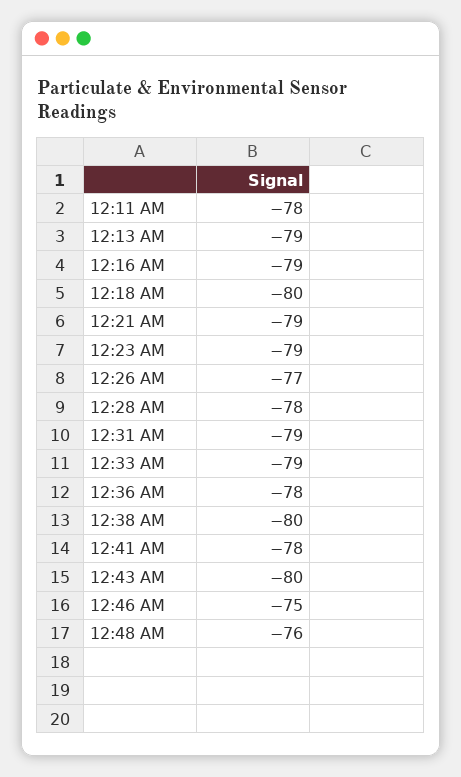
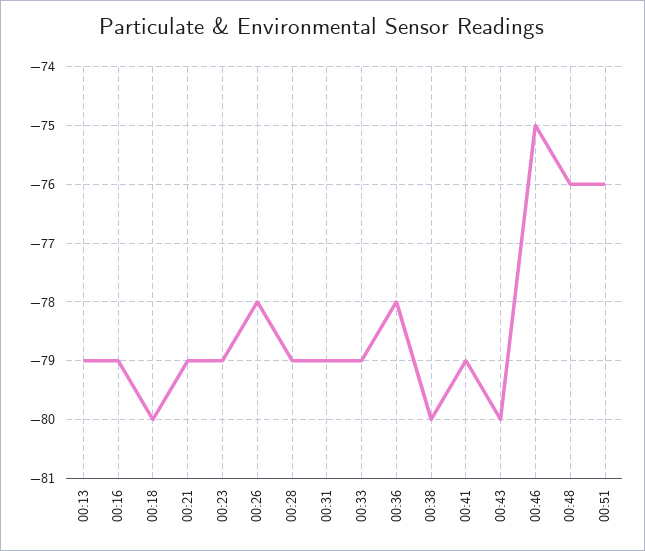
12:11 AM: -78 -> none
12:26 AM: -77 -> -78
12:28 AM: -78 -> -79
12:41 AM: -78 -> -79
00:51: none -> -76

